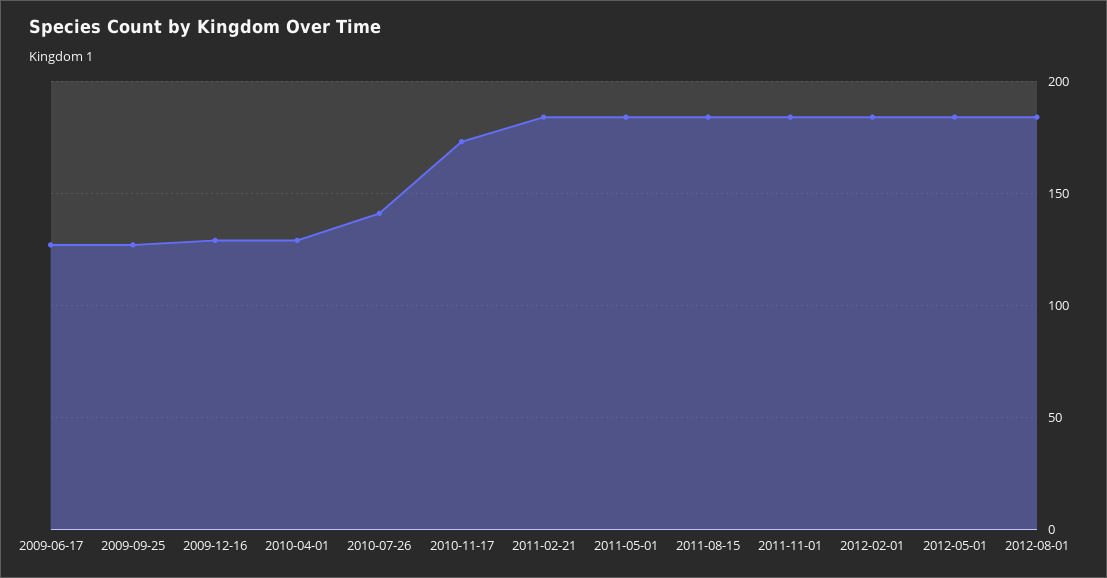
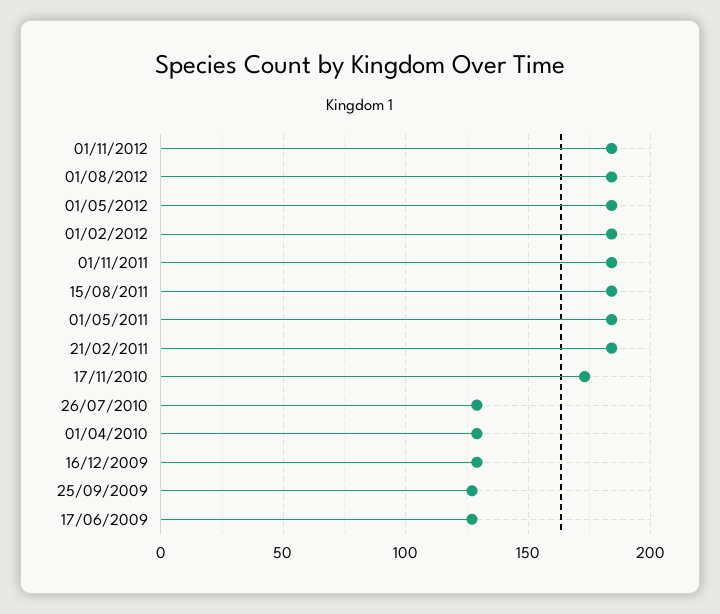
2010-07-26: 140 -> 130
01/11/2012: none -> 185

